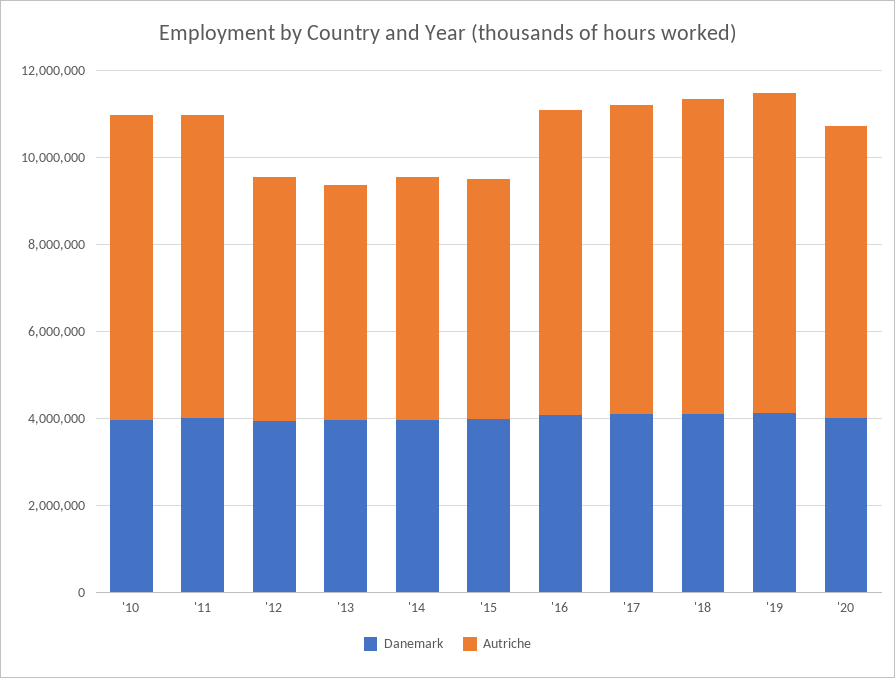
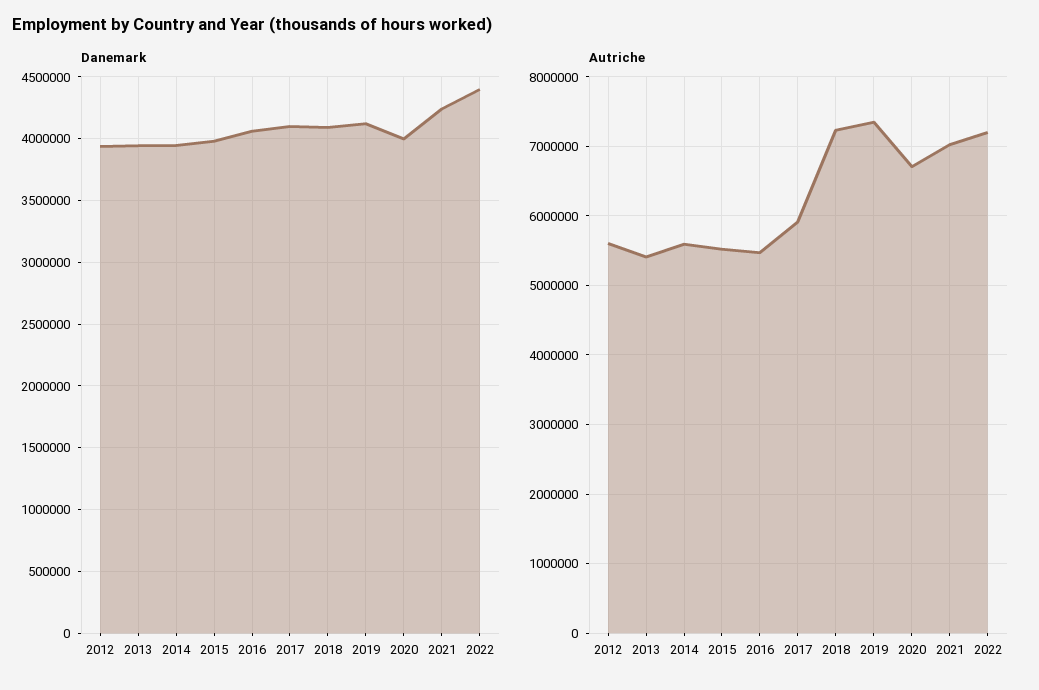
Danemark, '10: 4000000 -> none
Autriche, '10: 7000000 -> none
Danemark, '11: 4000000 -> none
Autriche, '11: 7000000 -> none
Autriche, '16: 7000000 -> 5500000
Autriche, '17: 7000000 -> 5900000
Danemark, 2021: none -> 4250000
Danemark, 2022: none -> 4400000
Autriche, 2021: none -> 7000000
Autriche, 2022: none -> 7200000

